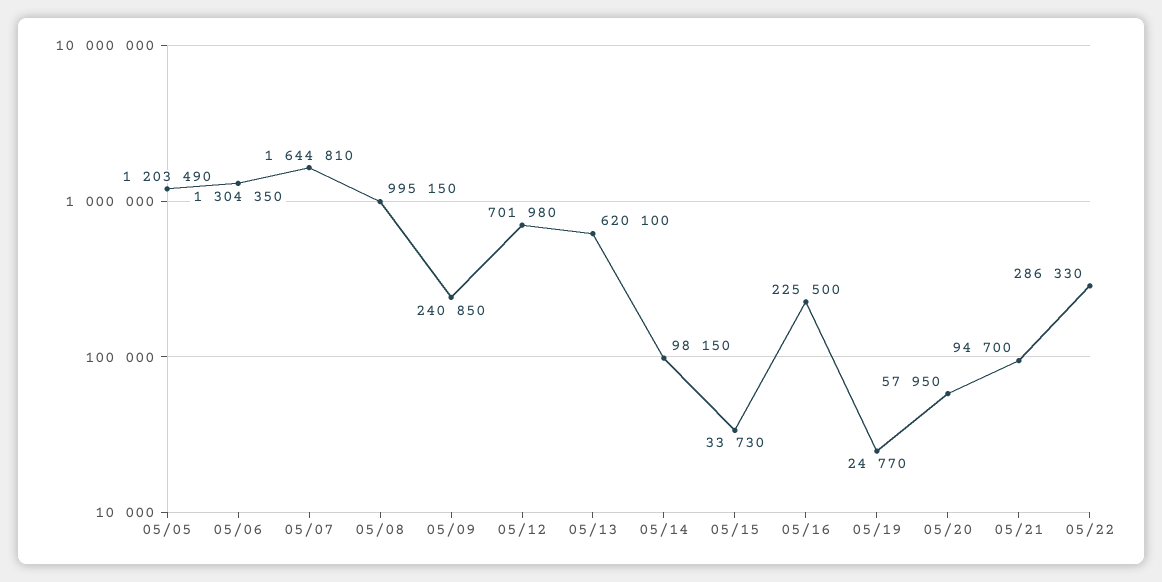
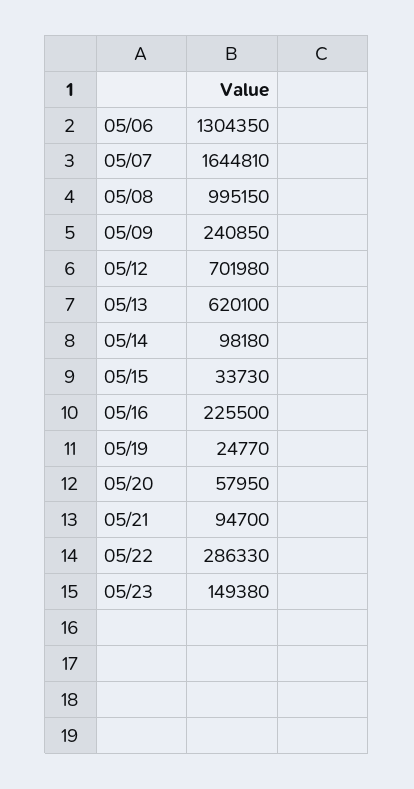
05/05: 1203490 -> none
05/14: 98150 -> 98180
05/23: none -> 149380

